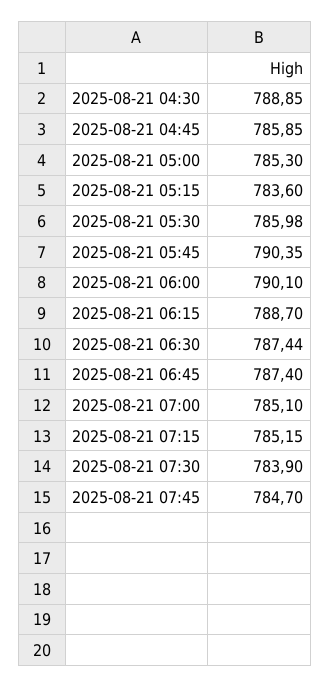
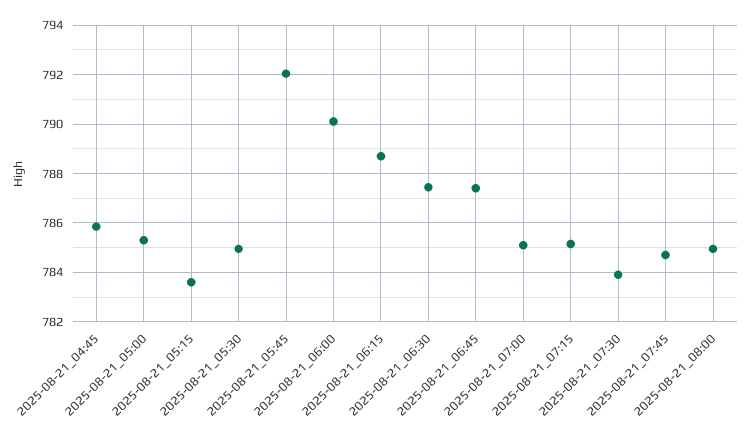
2025-08-21 04:30: 788.85 -> none
2025-08-21 05:30: 785.98 -> 785
2025-08-21 05:45: 790.35 -> 792
2025-08-21_08:00: none -> 785

